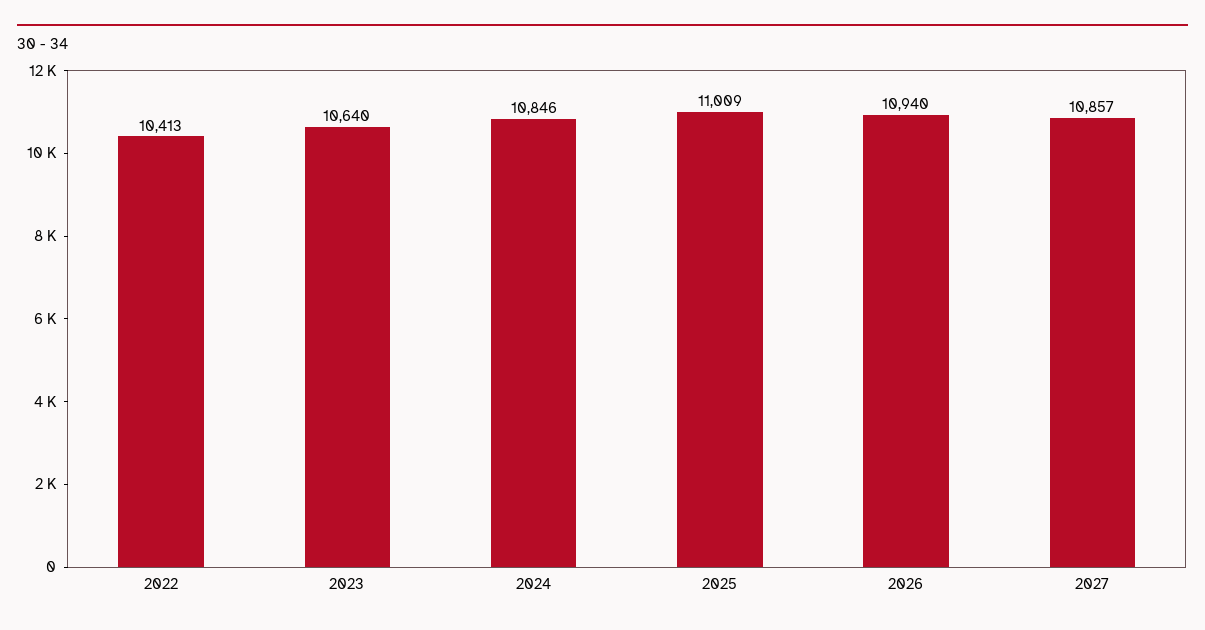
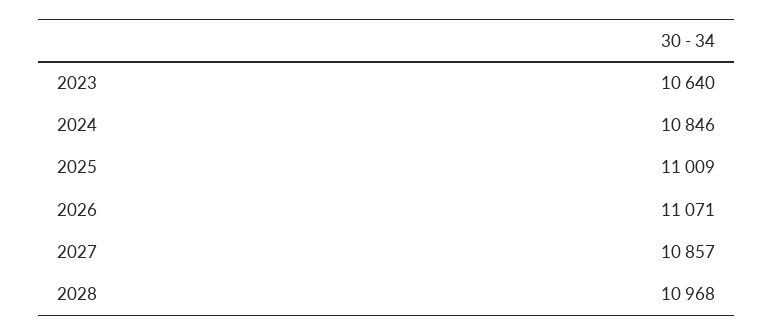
2022: 10413 -> none
2026: 10940 -> 11071
2028: none -> 10968

